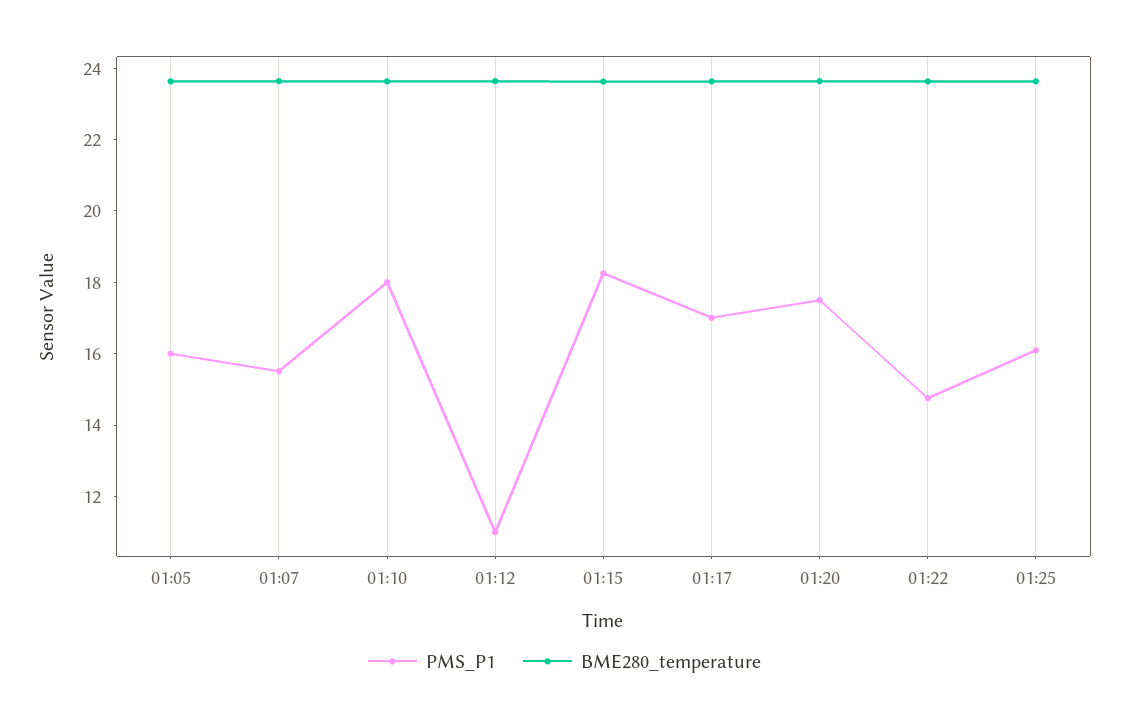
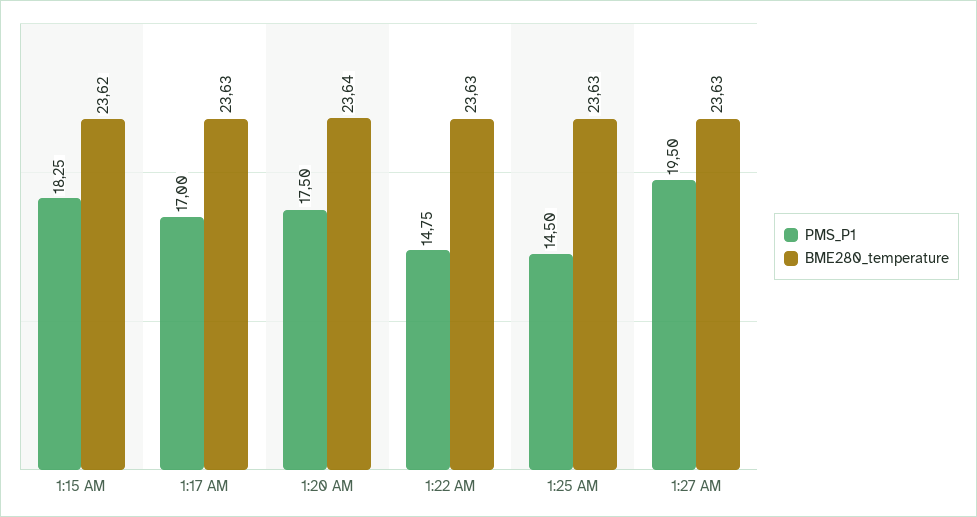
PMS_P1, 01:05: 16 -> none
BME280_temperature, 01:05: 23.5 -> none
PMS_P1, 01:07: 15.5 -> none
BME280_temperature, 01:07: 23.5 -> none
PMS_P1, 01:10: 18 -> none
BME280_temperature, 01:10: 23.5 -> none
PMS_P1, 01:12: 11 -> none
BME280_temperature, 01:12: 23.5 -> none
PMS_P1, 01:25: 16 -> 14.5
PMS_P1, 1:27 AM: none -> 19.5
BME280_temperature, 1:27 AM: none -> 23.63

